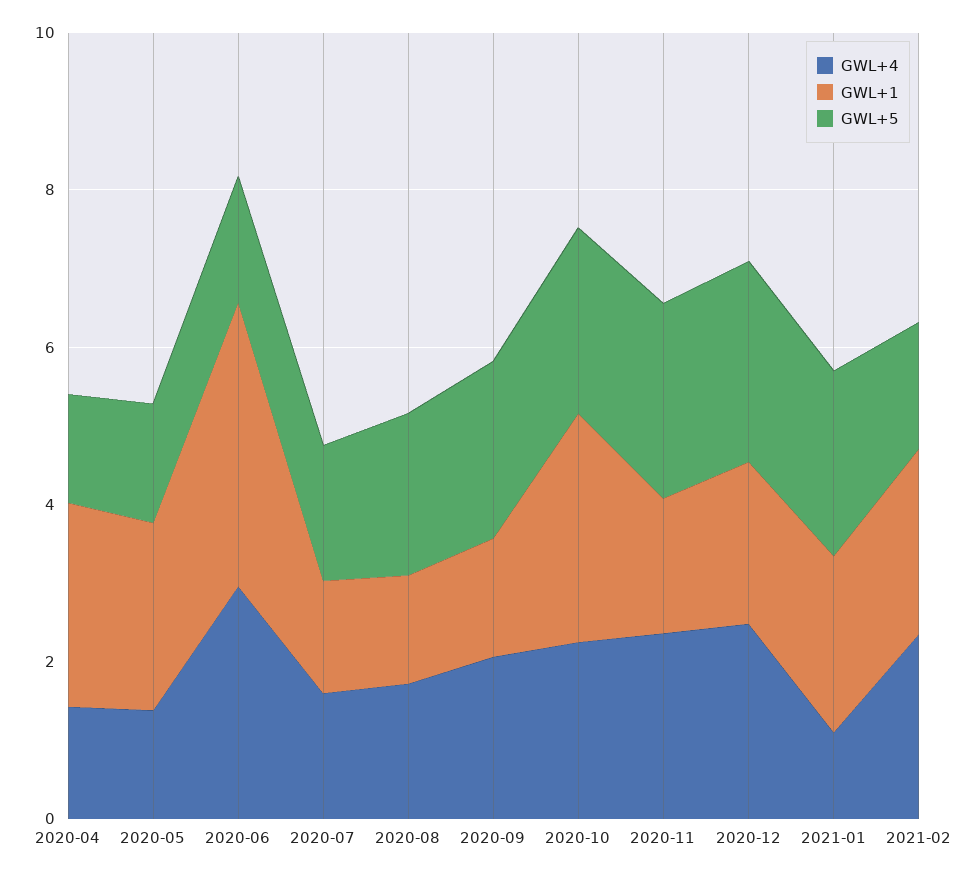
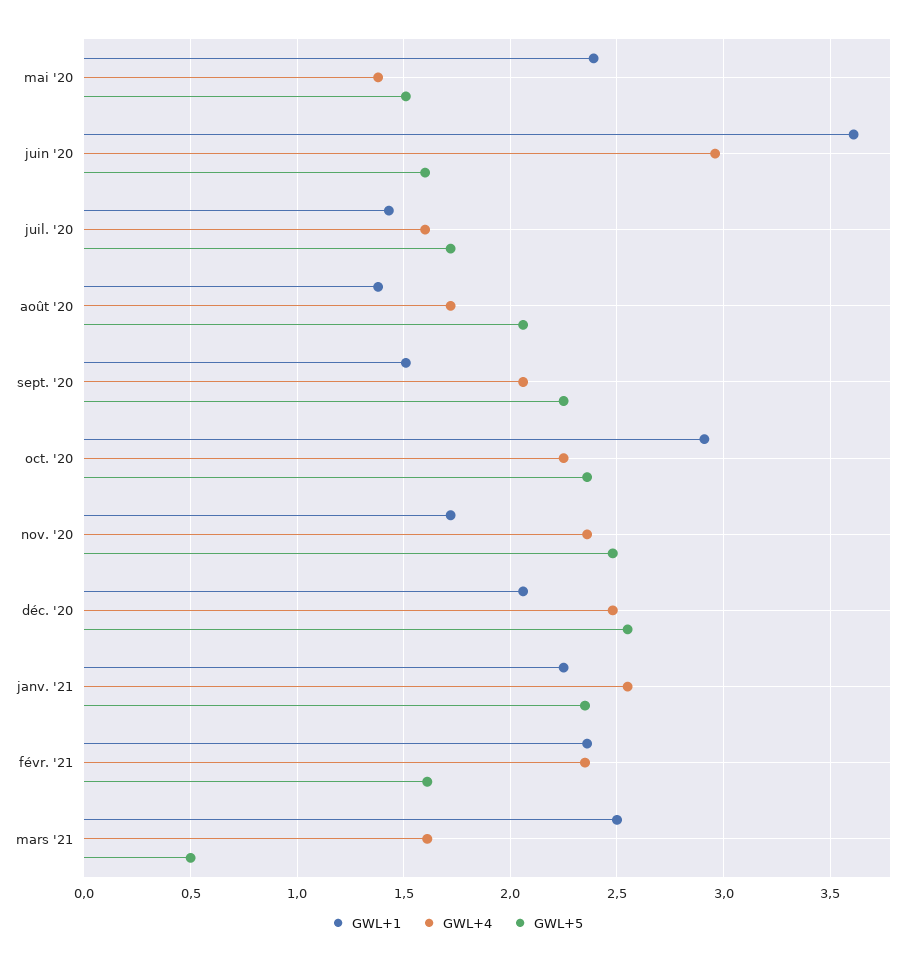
GWL+4, 2020-04: 1.5 -> none
GWL+1, 2020-04: 2.5 -> none
GWL+5, 2020-04: 1.5 -> none
GWL+4, 2021-01: 1 -> 2.55
GWL+1, mars '21: none -> 2.5
GWL+4, mars '21: none -> 1.6
GWL+5, mars '21: none -> 0.5

